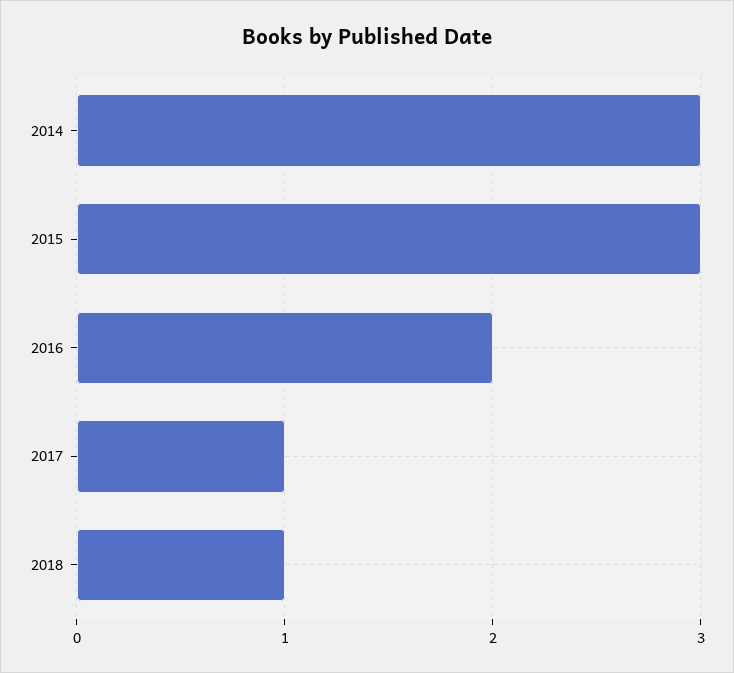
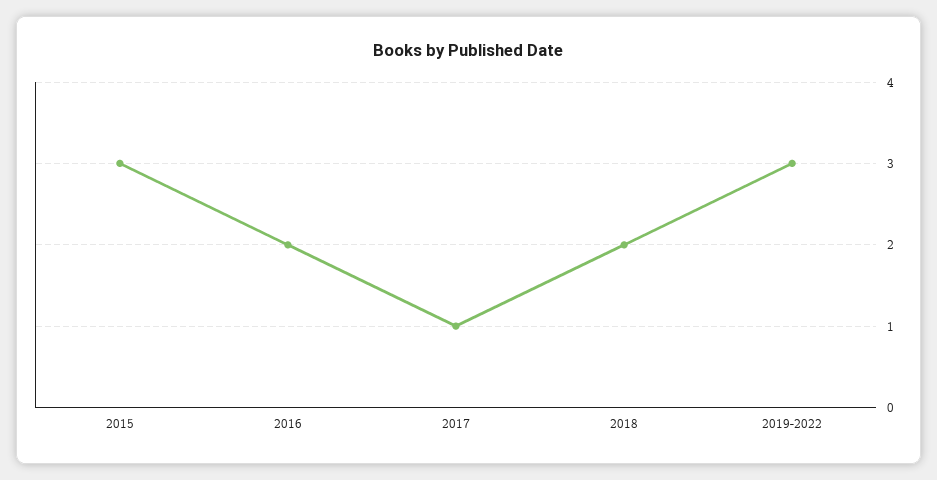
2014: 3 -> none
2018: 1 -> 2
2019-2022: none -> 3

